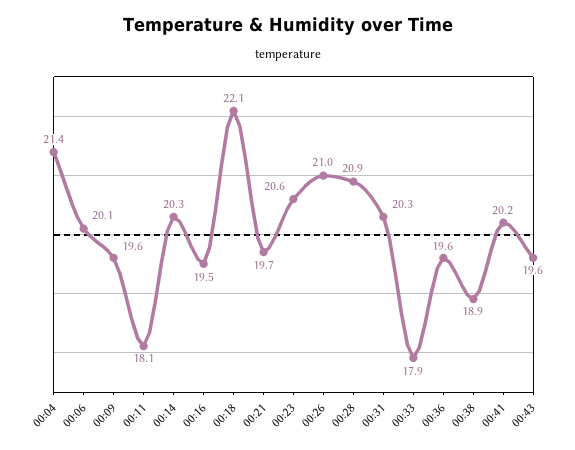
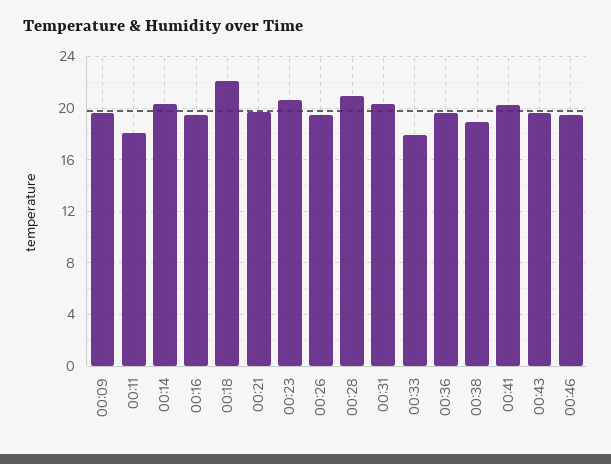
00:04: 21.4 -> none
00:06: 20.1 -> none
00:26: 21 -> 19.5
00:46: none -> 19.5

